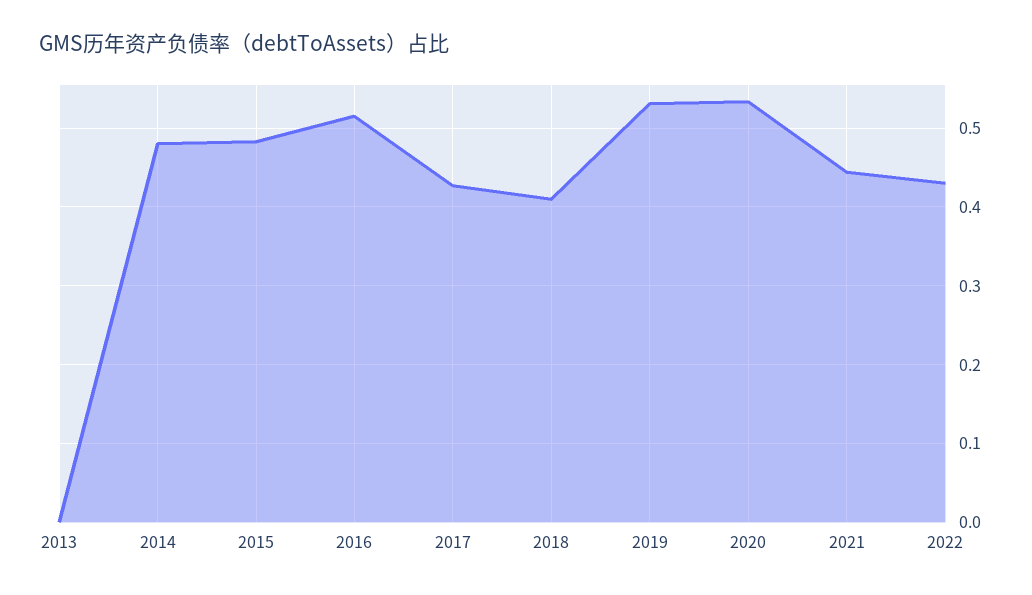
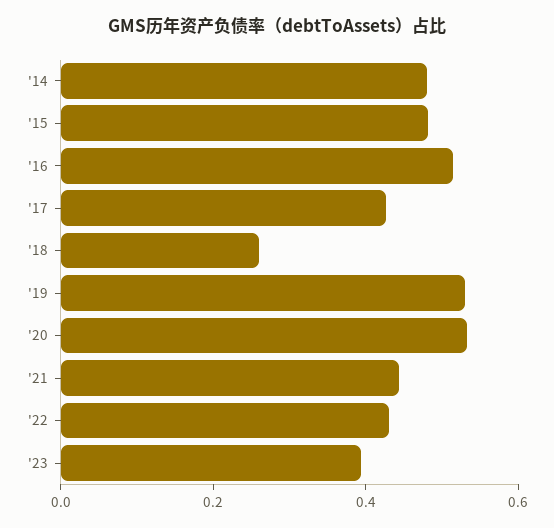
2013: 0 -> none
2018: 0.41 -> 0.25
'23: none -> 0.4

